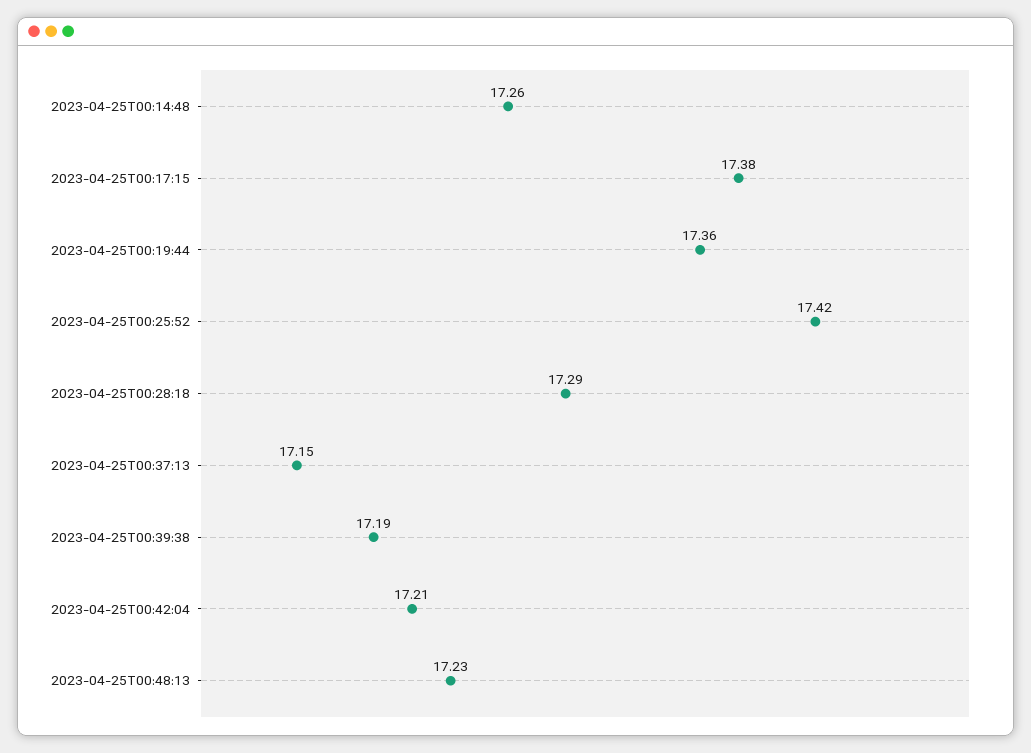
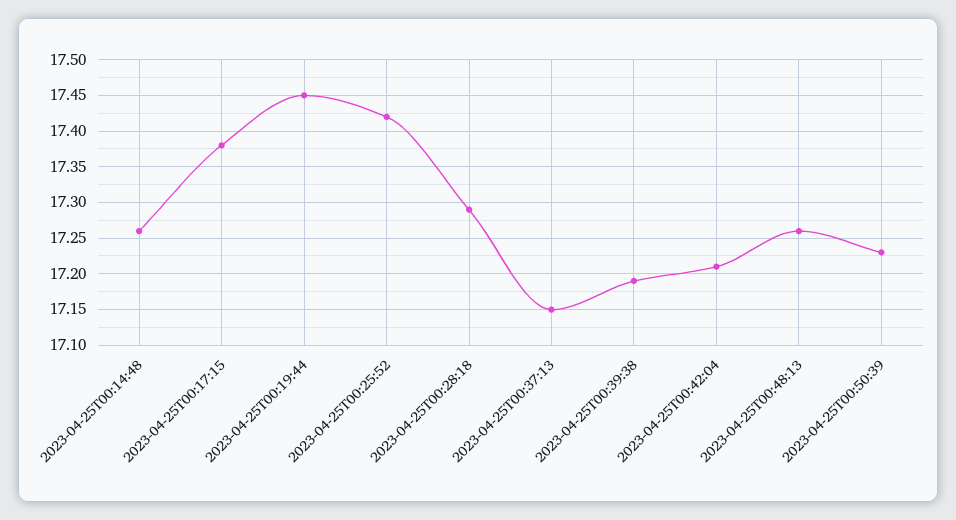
2023-04-25T00:19:44: 17.36 -> 17.45
2023-04-25T00:48:13: 17.23 -> 17.26
2023-04-25T00:50:39: none -> 17.23

